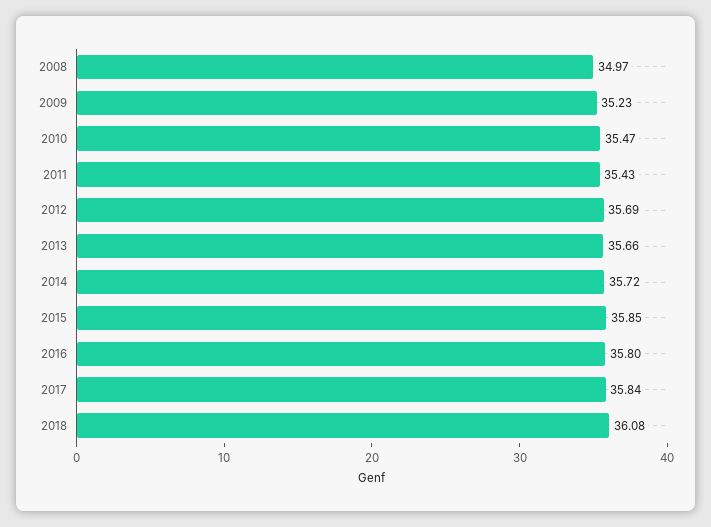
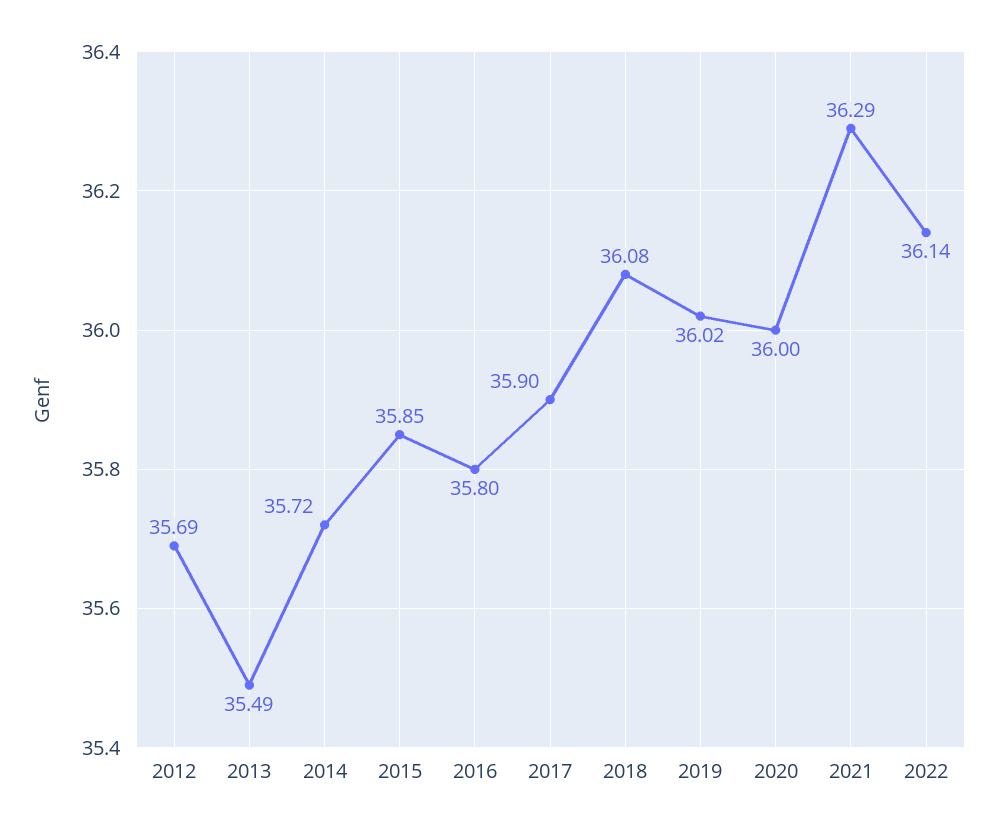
2008: 34.97 -> none
2009: 35.23 -> none
2010: 35.47 -> none
2011: 35.43 -> none
2013: 35.66 -> 35.49
2017: 35.84 -> 35.9
2019: none -> 36.02
2020: none -> 36
2021: none -> 36.29
2022: none -> 36.14

